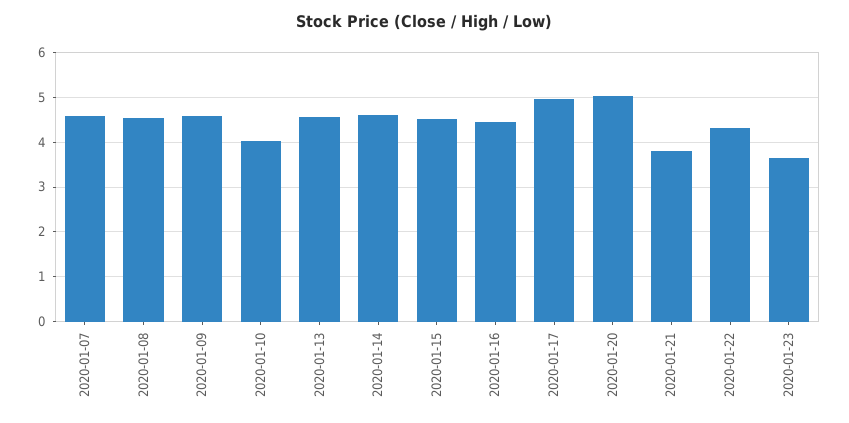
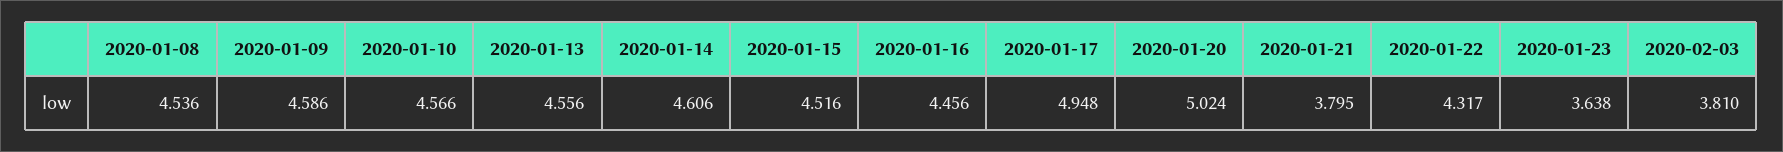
2020-01-07: 4.6 -> none
2020-01-10: 4 -> 4.566
2020-02-03: none -> 3.81

